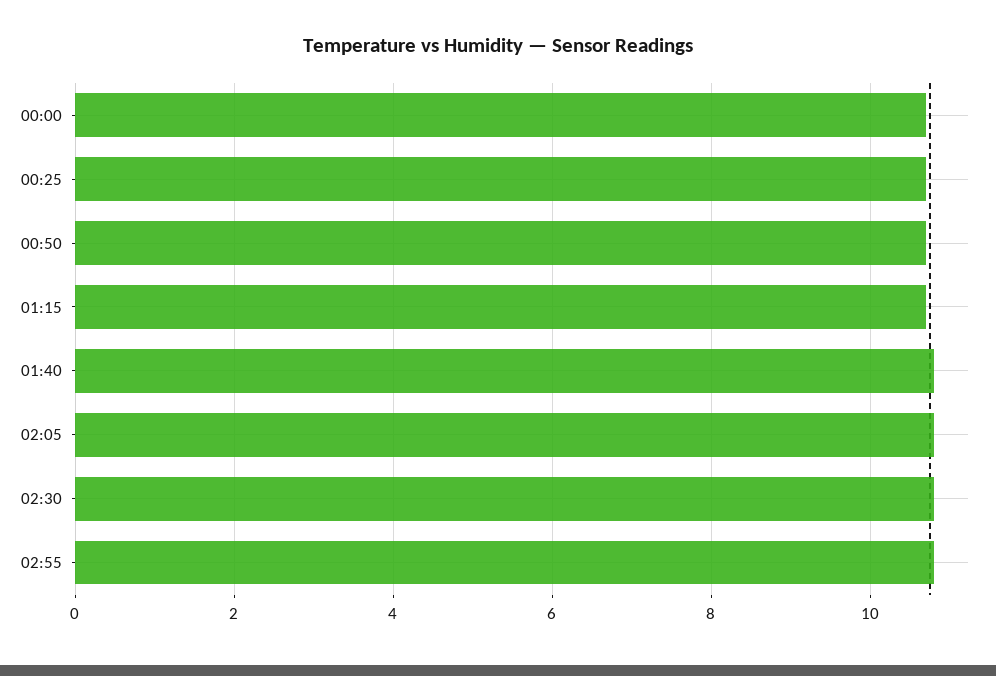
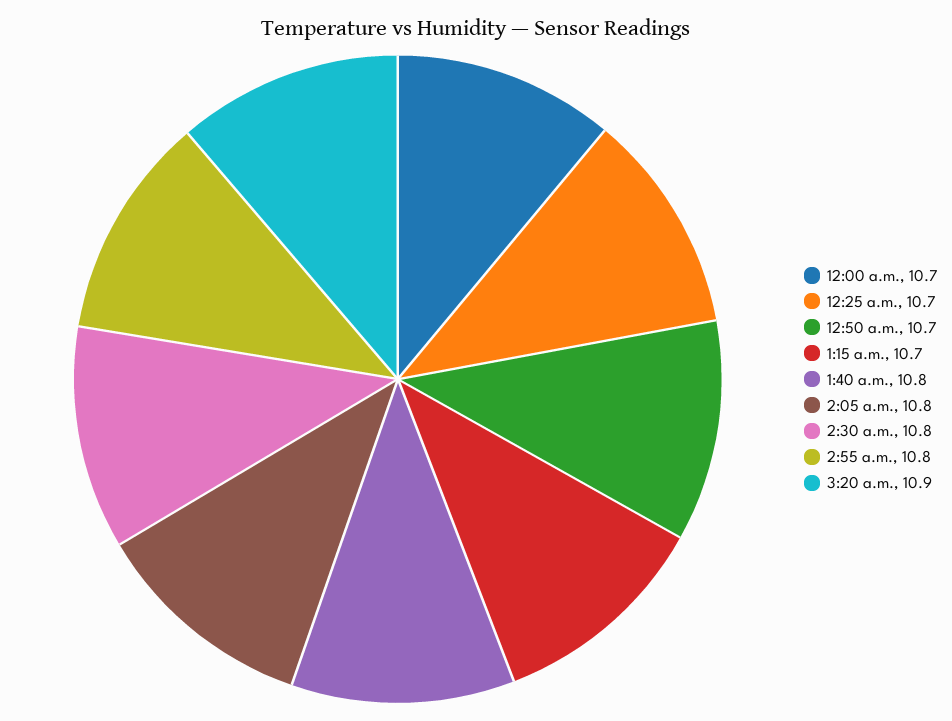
3:20 a.m.: none -> 10.9

